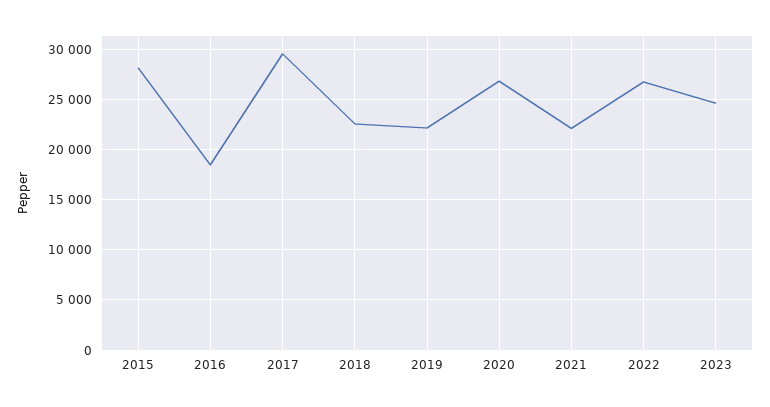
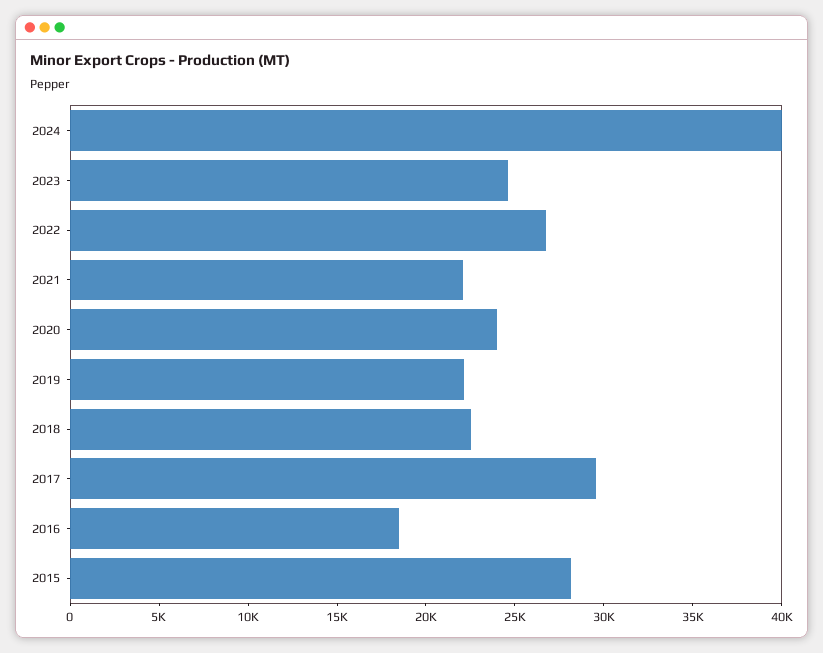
2020: 27000 -> 24000
2024: none -> 40000

